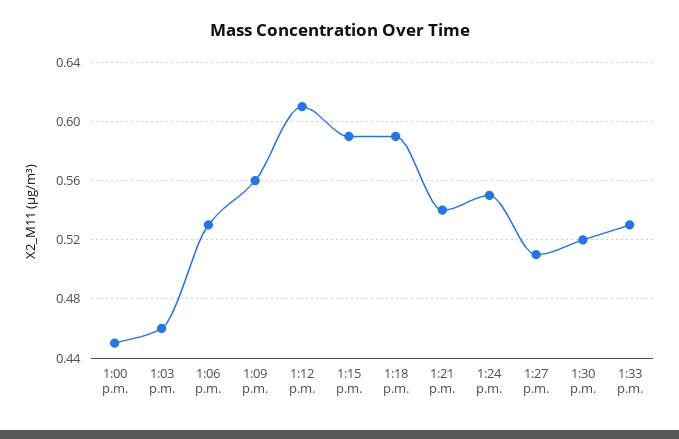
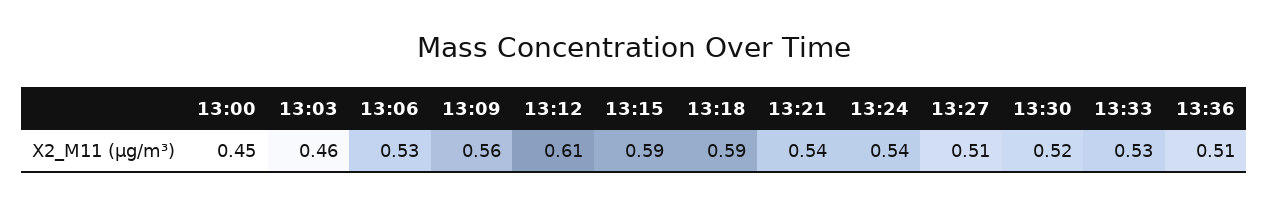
1:24 p.m.: 0.55 -> 0.54
13:36: none -> 0.51

